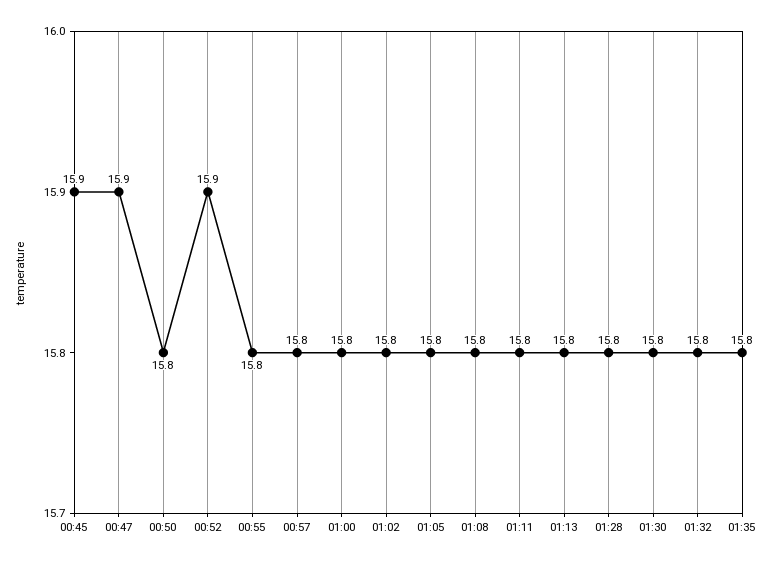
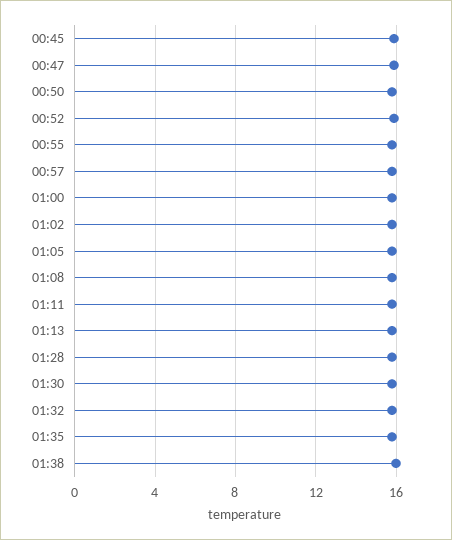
01:38: none -> 16

